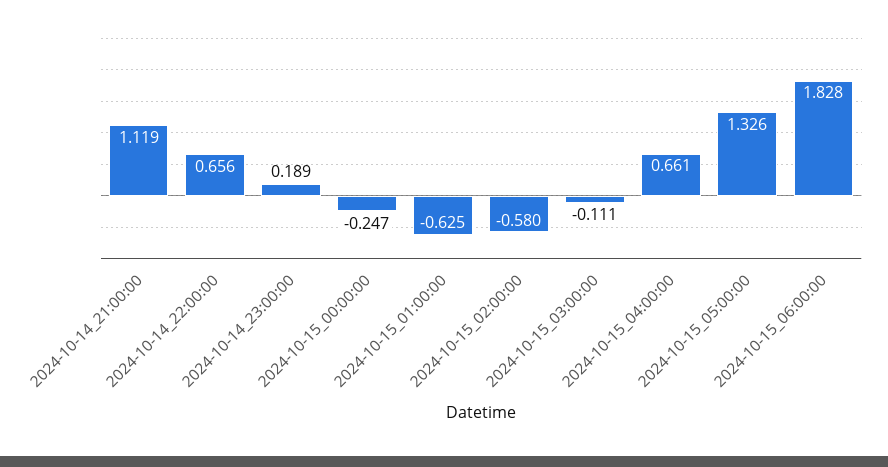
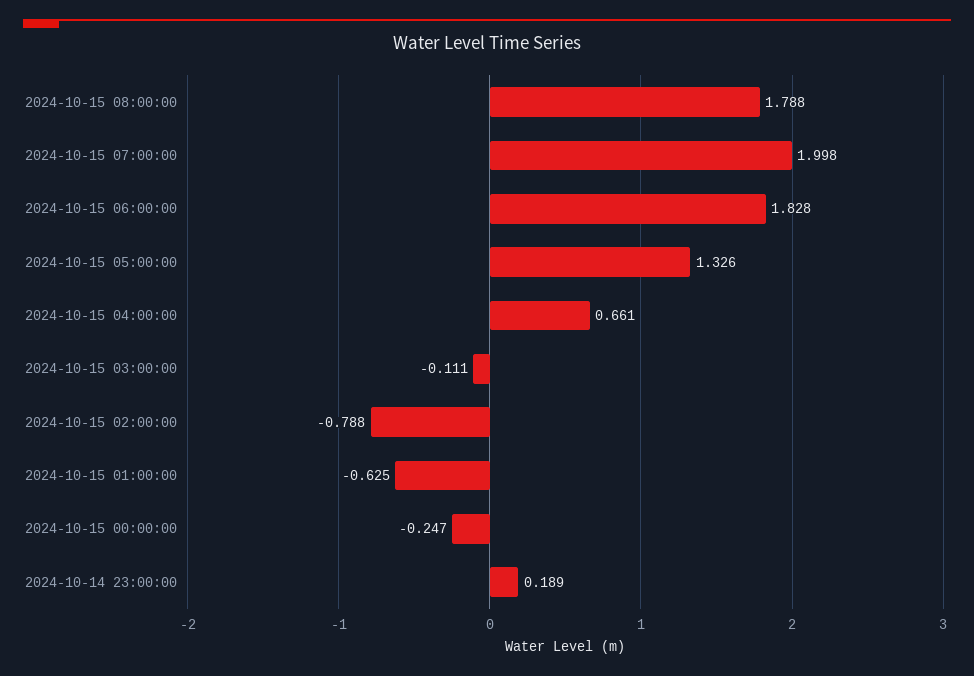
2024-10-14_21:00:00: 1.119 -> none
2024-10-14_22:00:00: 0.656 -> none
2024-10-15_02:00:00: -0.58 -> -0.788
2024-10-15 08:00:00: none -> 1.788
2024-10-15 07:00:00: none -> 1.998

